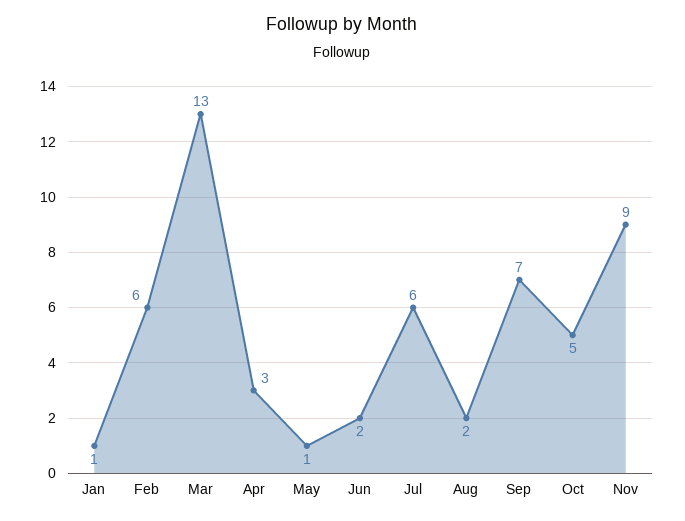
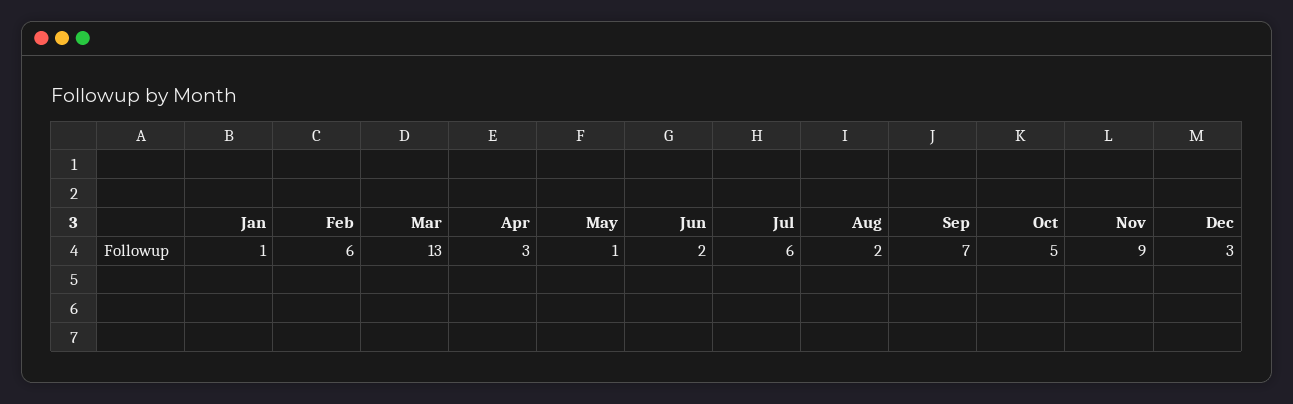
Dec: none -> 3

